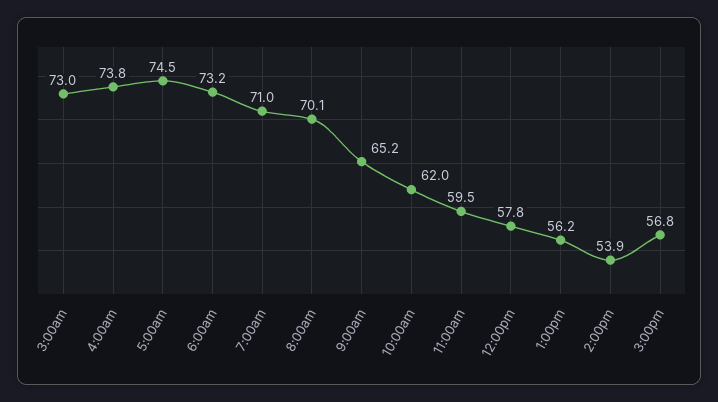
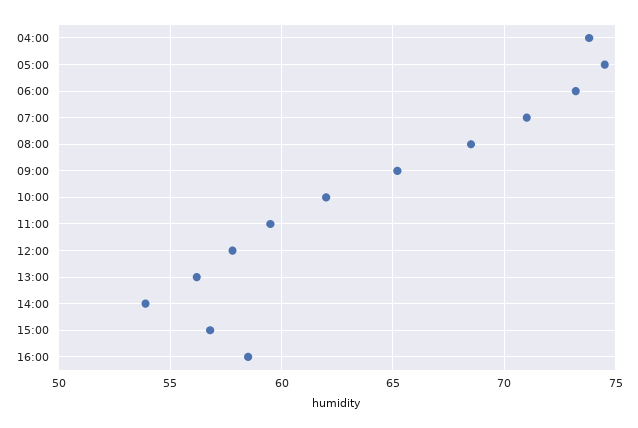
3:00am: 73 -> none
8:00am: 70.1 -> 68.5
16:00: none -> 58.5

